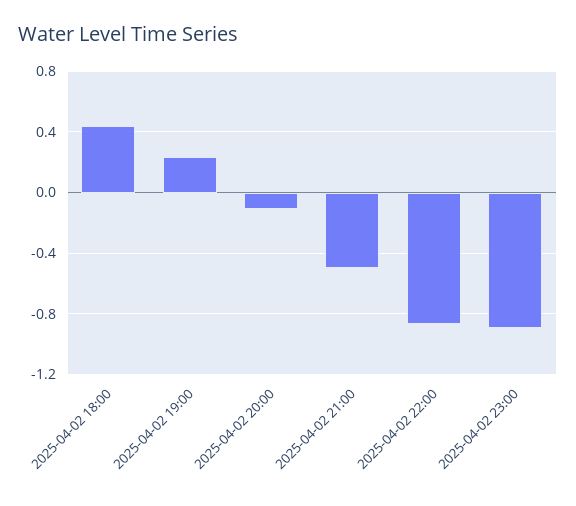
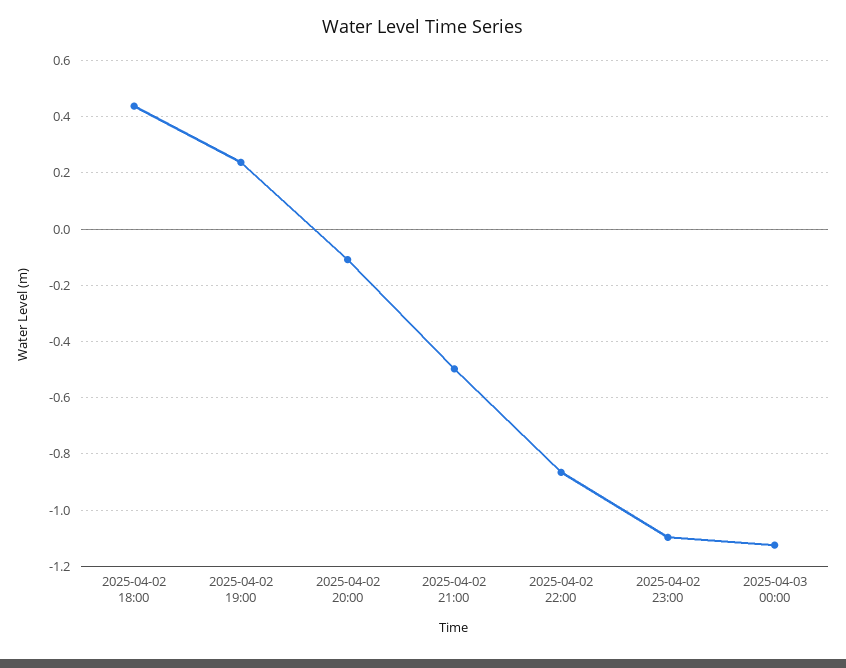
2025-04-02 23:00: -0.9 -> -1.1
2025-04-03 00:00: none -> -1.125

